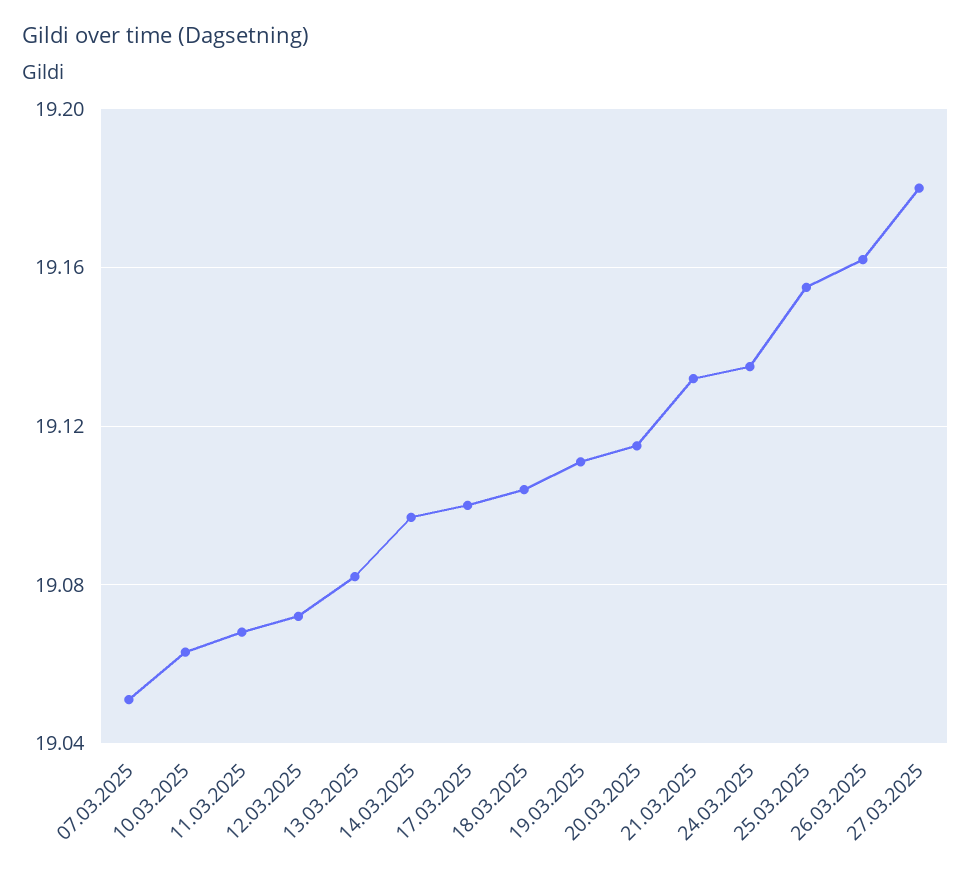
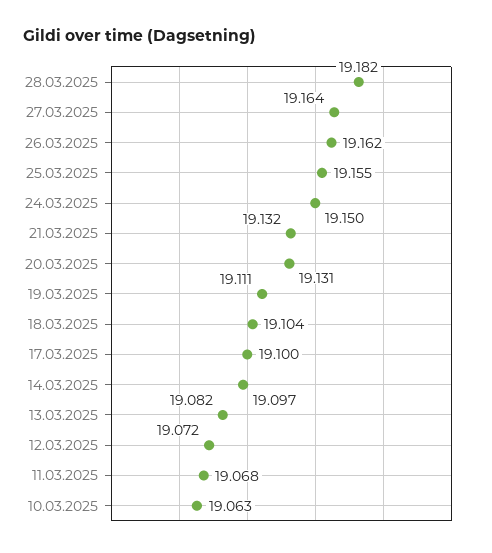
07.03.2025: 19.05 -> none
20.03.2025: 19.115 -> 19.131
24.03.2025: 19.135 -> 19.15
27.03.2025: 19.18 -> 19.164
28.03.2025: none -> 19.182

